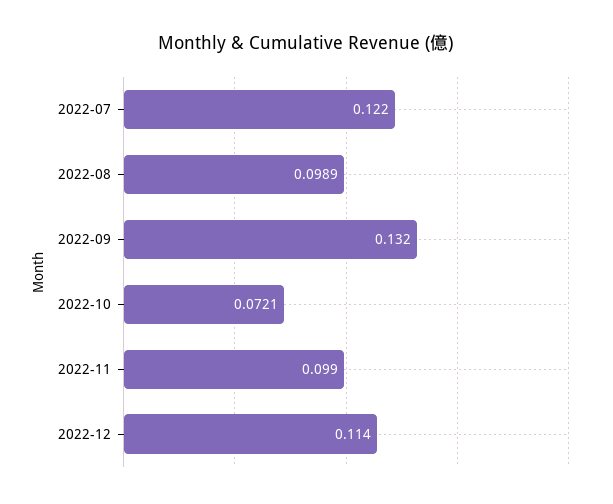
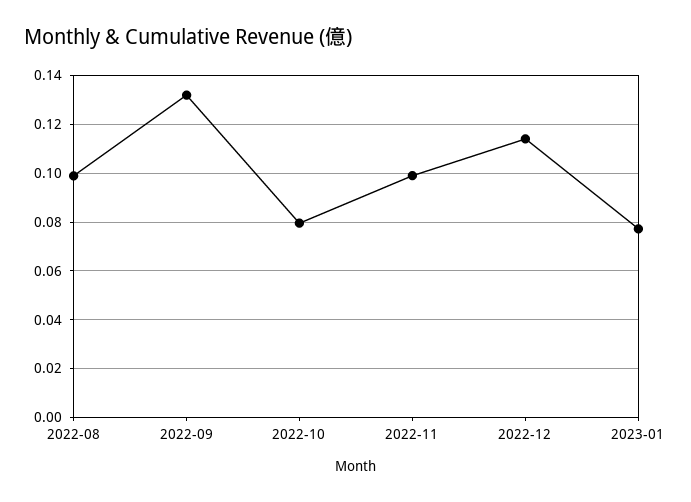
2022-07: 0.122 -> none
2022-10: 0.0721 -> 0.08
2023-01: none -> 0.0775

